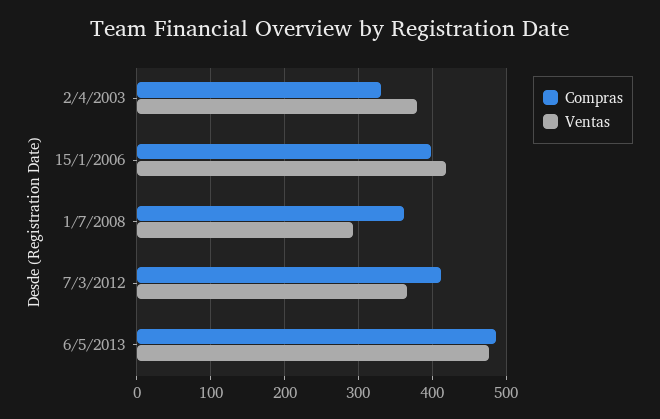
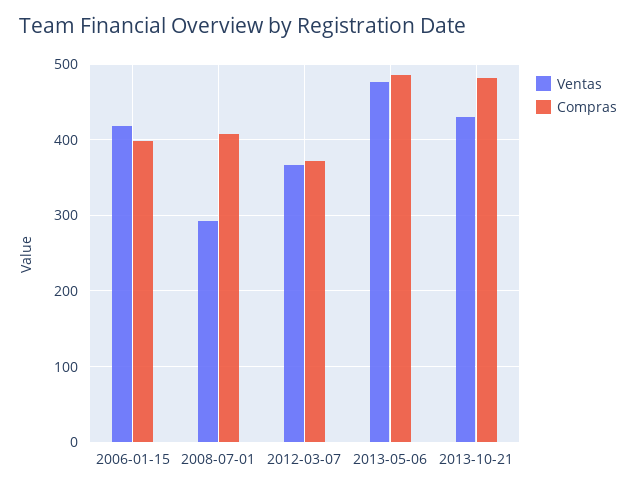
Compras, 2/4/2003: 330 -> none
Ventas, 2/4/2003: 380 -> none
Compras, 1/7/2008: 360 -> 410
Compras, 7/3/2012: 410 -> 370
Ventas, 2013-10-21: none -> 430
Compras, 2013-10-21: none -> 480

